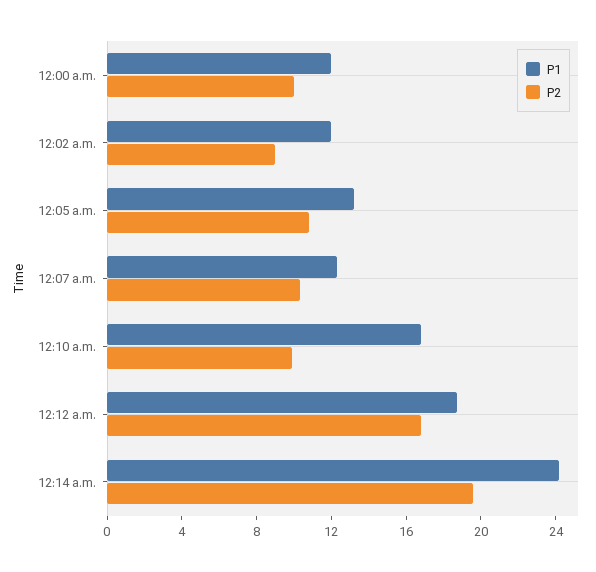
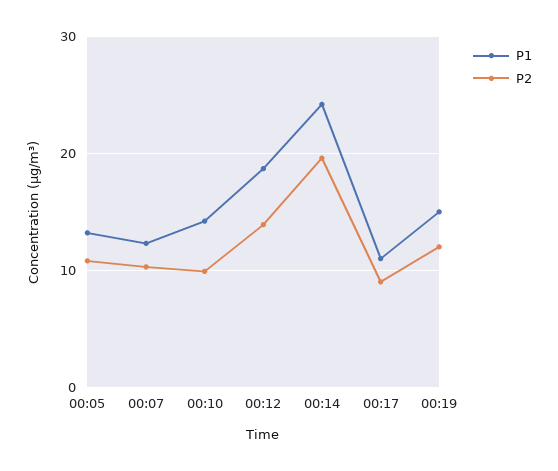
P1, 12:00 a.m.: 12 -> none
P2, 12:00 a.m.: 10 -> none
P1, 12:02 a.m.: 12 -> none
P2, 12:02 a.m.: 9 -> none
P1, 12:10 a.m.: 17 -> 14
P2, 12:12 a.m.: 17 -> 14
P1, 00:17: none -> 11
P2, 00:17: none -> 9
P1, 00:19: none -> 15
P2, 00:19: none -> 12

